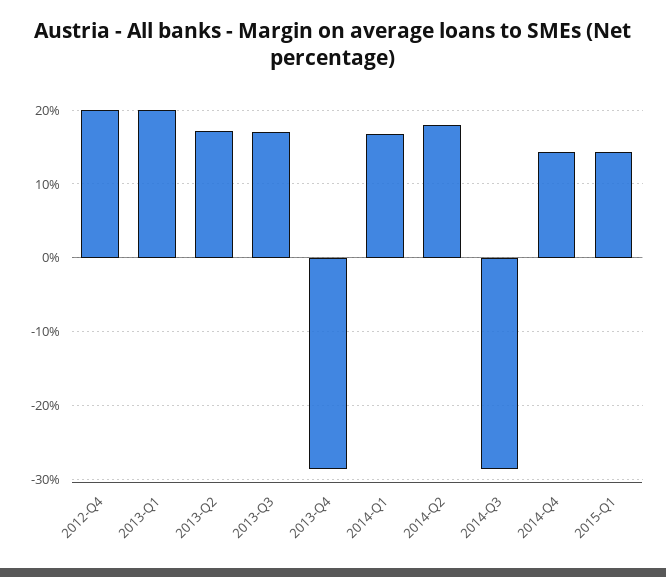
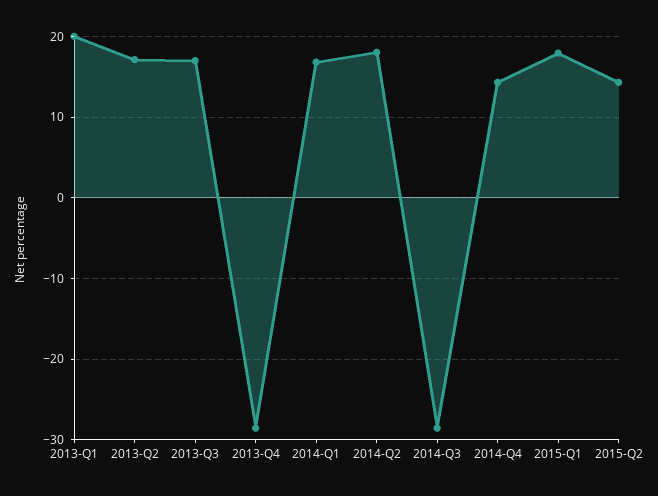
2012-Q4: 20 -> none
2015-Q1: 14 -> 18
2015-Q2: none -> 14

